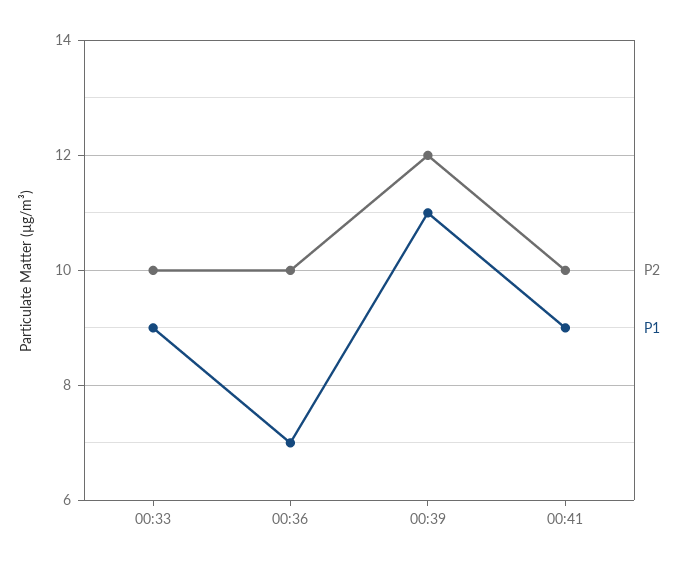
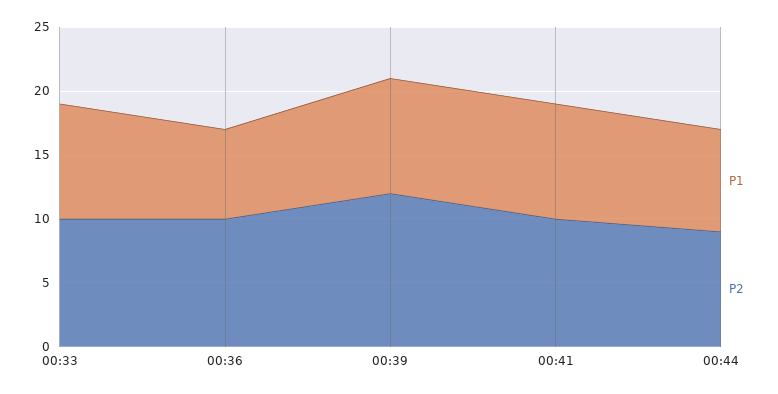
P1, 00:39: 11 -> 9
P1, 00:44: none -> 8
P2, 00:44: none -> 9

